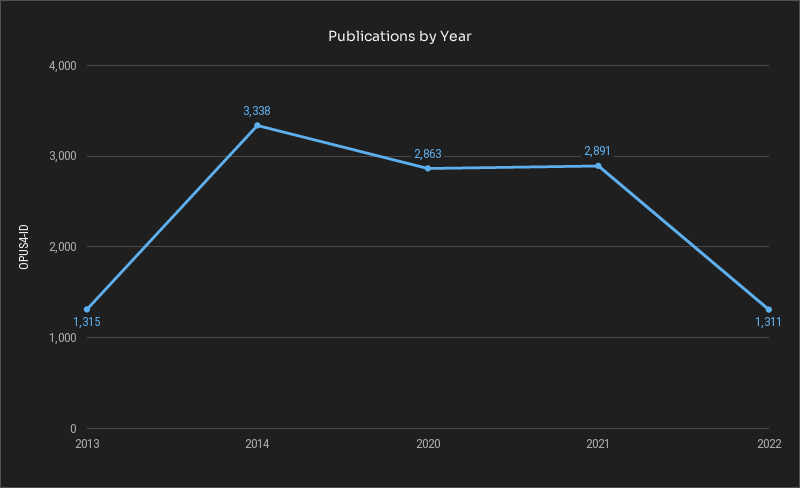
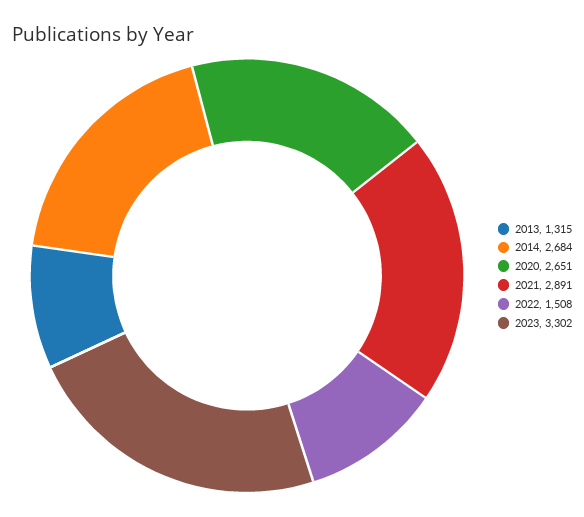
2014: 3338 -> 2684
2020: 2863 -> 2651
2022: 1311 -> 1508
2023: none -> 3302

